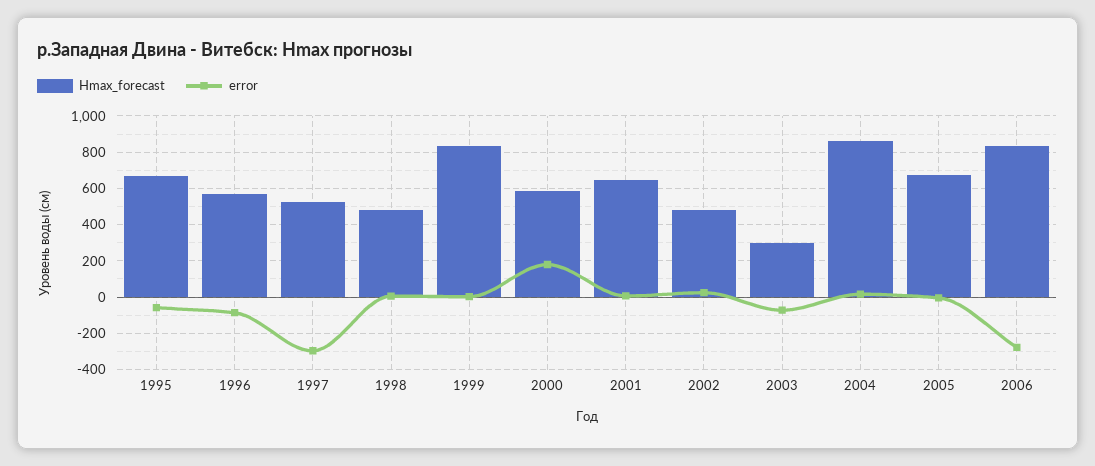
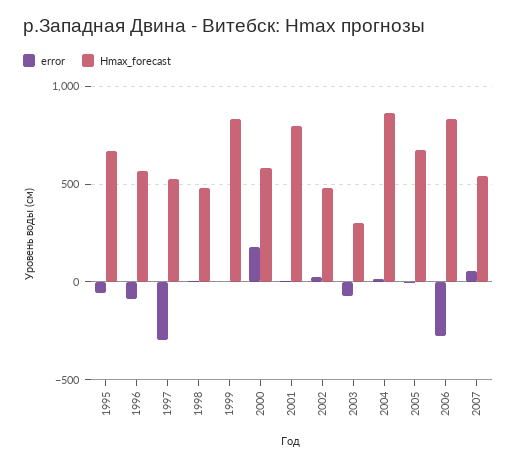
Hmax_forecast, 2001: 650 -> 800
error, 2007: none -> 50
Hmax_forecast, 2007: none -> 550

